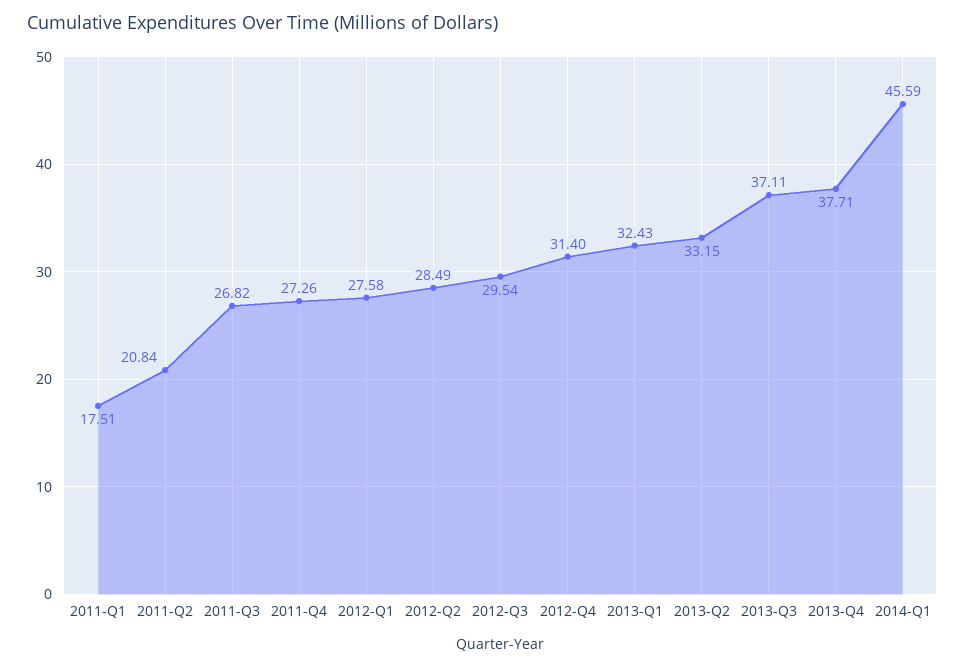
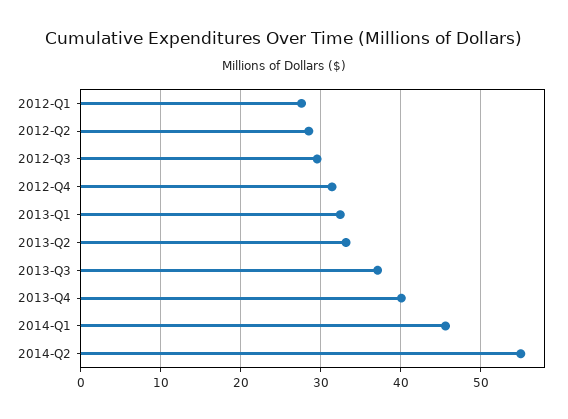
2011-Q1: 17.51 -> none
2011-Q2: 20.84 -> none
2011-Q3: 26.82 -> none
2011-Q4: 27.26 -> none
2013-Q4: 37.71 -> 40
2014-Q2: none -> 55

